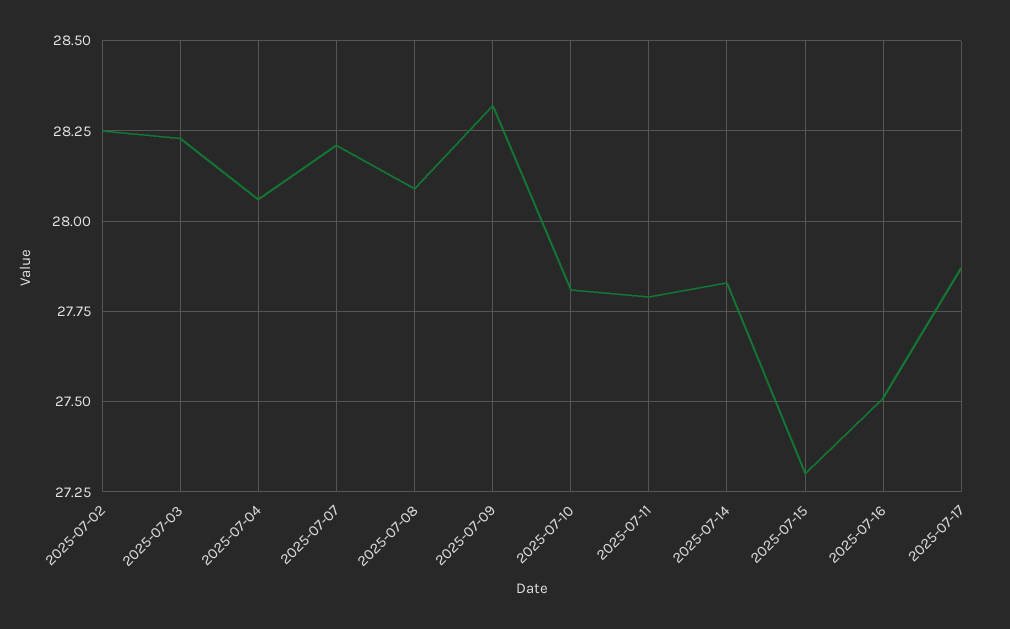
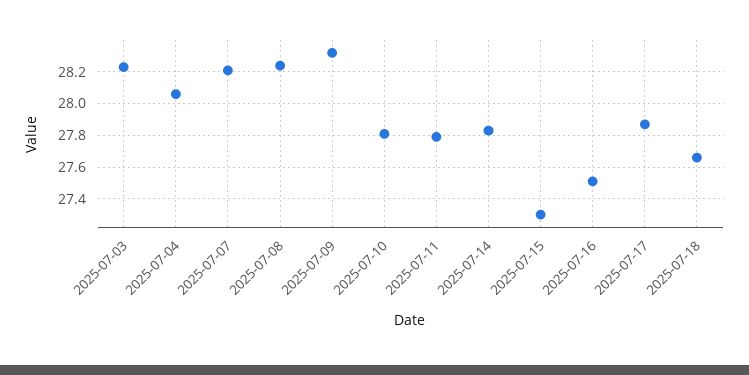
2025-07-02: 28.25 -> none
2025-07-08: 28.1 -> 28.25
2025-07-18: none -> 27.65

